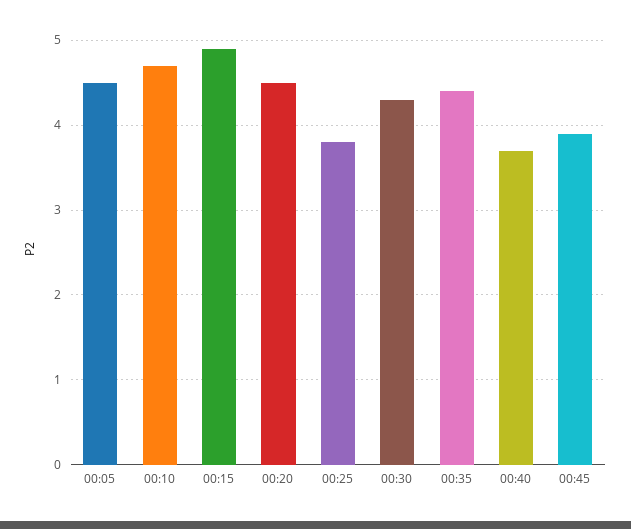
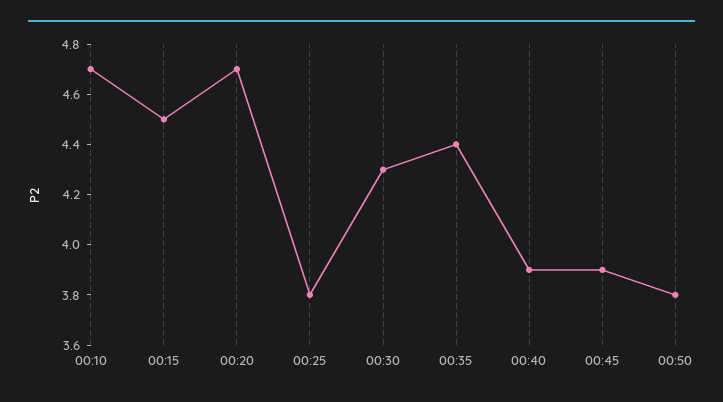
00:05: 4.5 -> none
00:15: 4.9 -> 4.5
00:20: 4.5 -> 4.7
00:40: 3.7 -> 3.9
00:50: none -> 3.8

